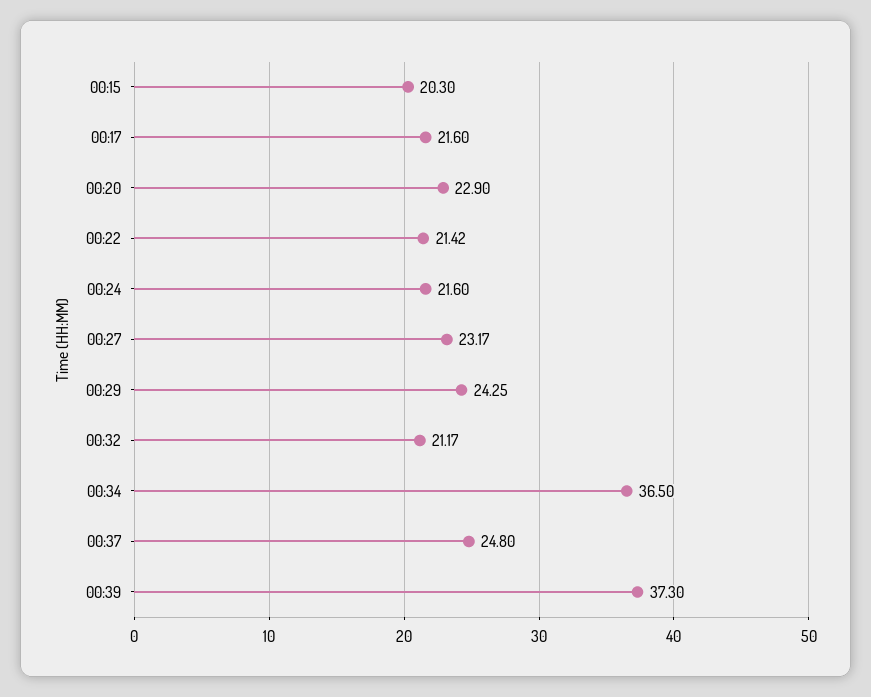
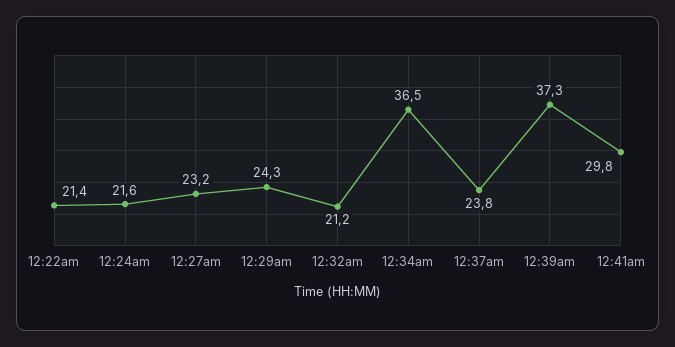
00:15: 20.3 -> none
00:17: 21.6 -> none
00:20: 22.9 -> none
00:37: 24.8 -> 23.8
12:41am: none -> 29.8

